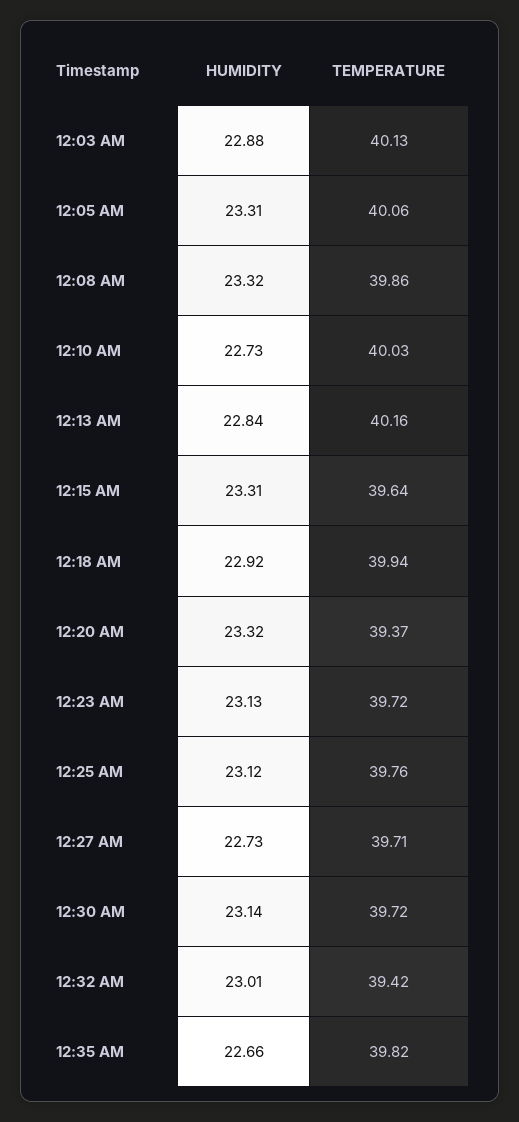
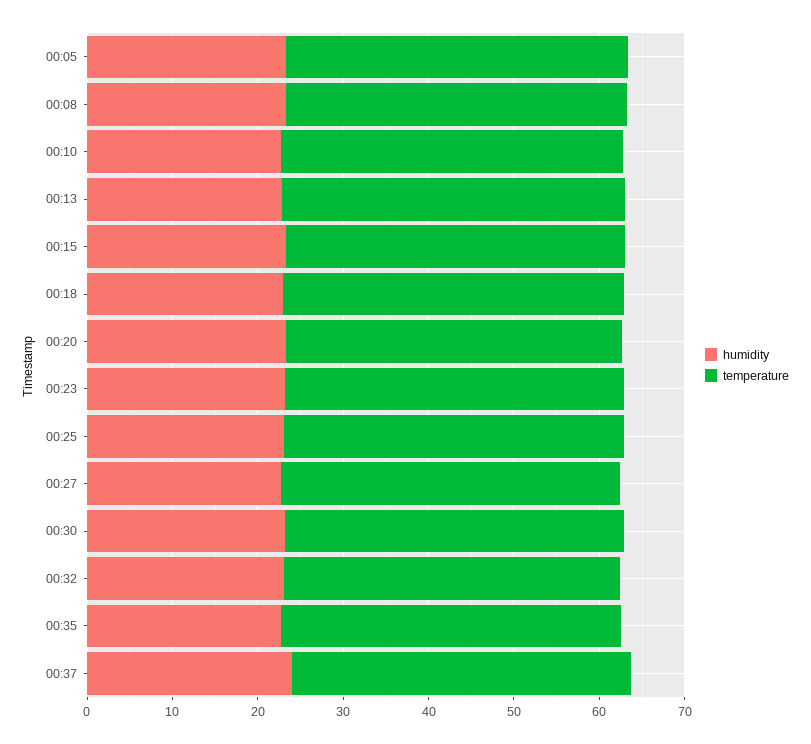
HUMIDITY, 12:03 AM: 22.88 -> none
TEMPERATURE, 12:03 AM: 40.13 -> none
HUMIDITY, 00:37: none -> 24
TEMPERATURE, 00:37: none -> 40

